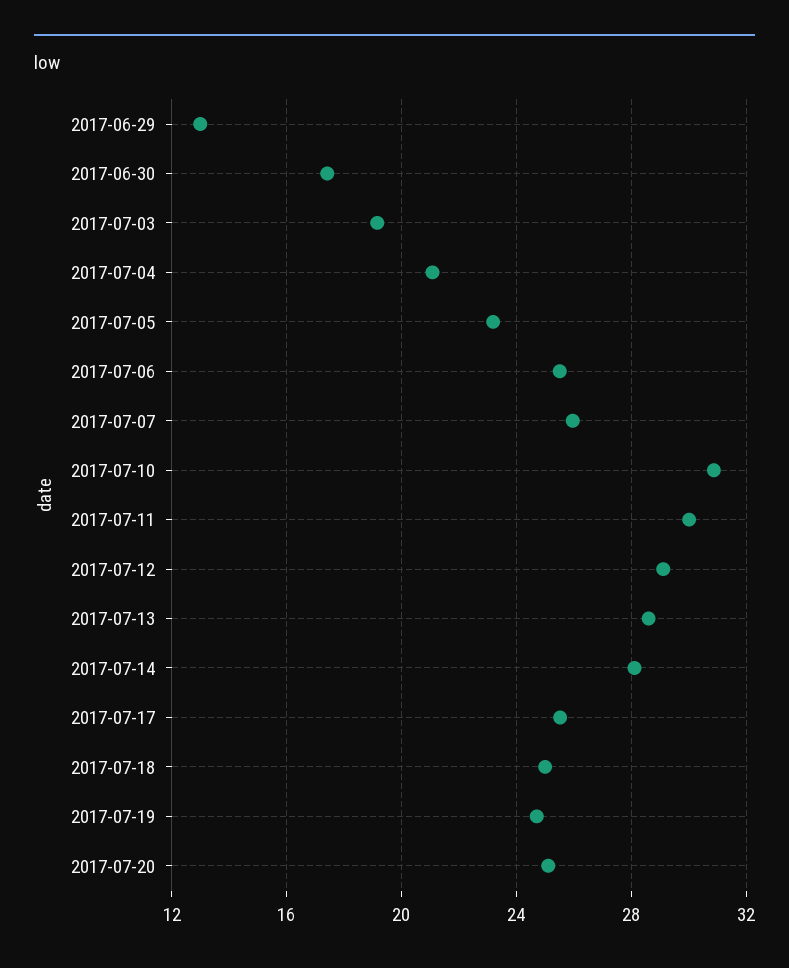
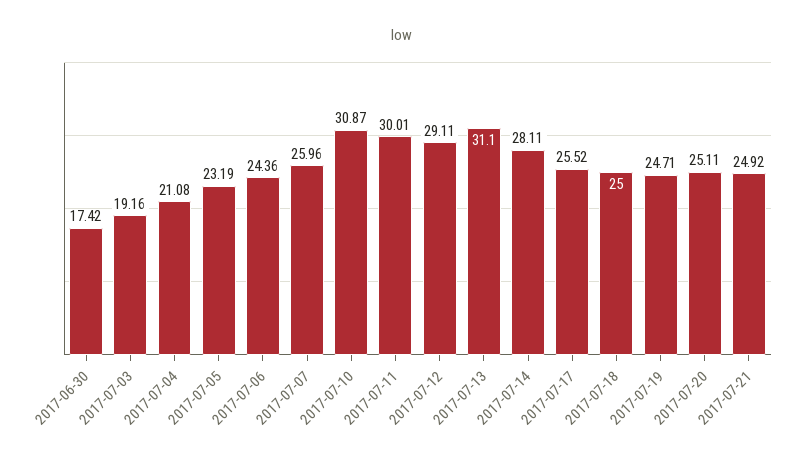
2017-06-29: 13 -> none
2017-07-06: 25.5 -> 24.36
2017-07-13: 28.5 -> 31.1
2017-07-21: none -> 24.92

